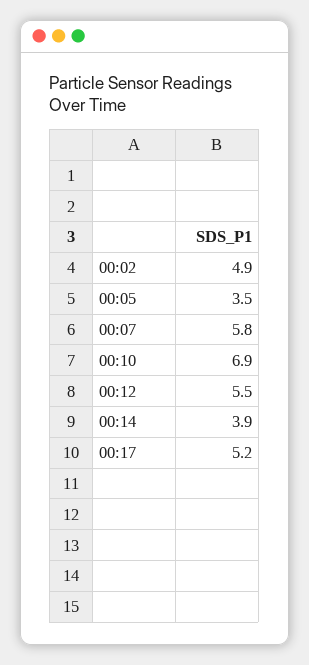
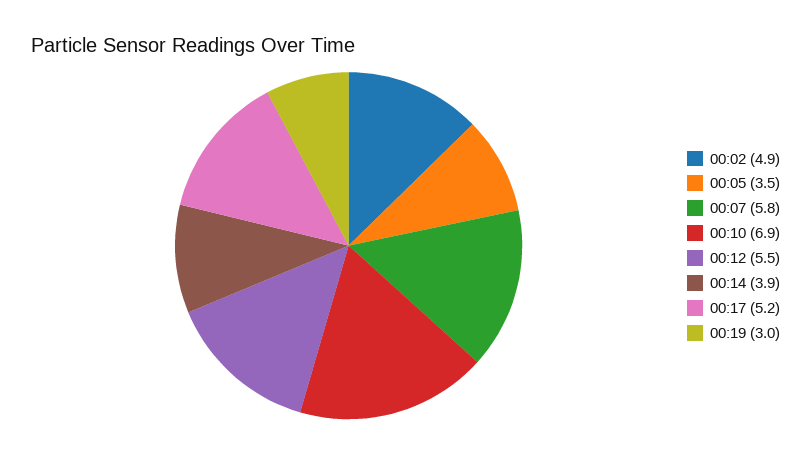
00:19: none -> 3

